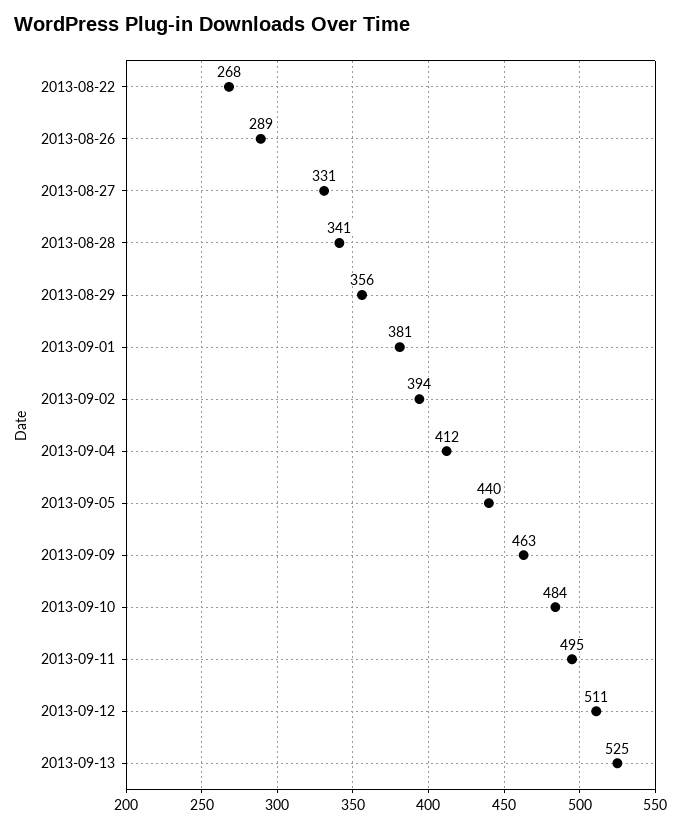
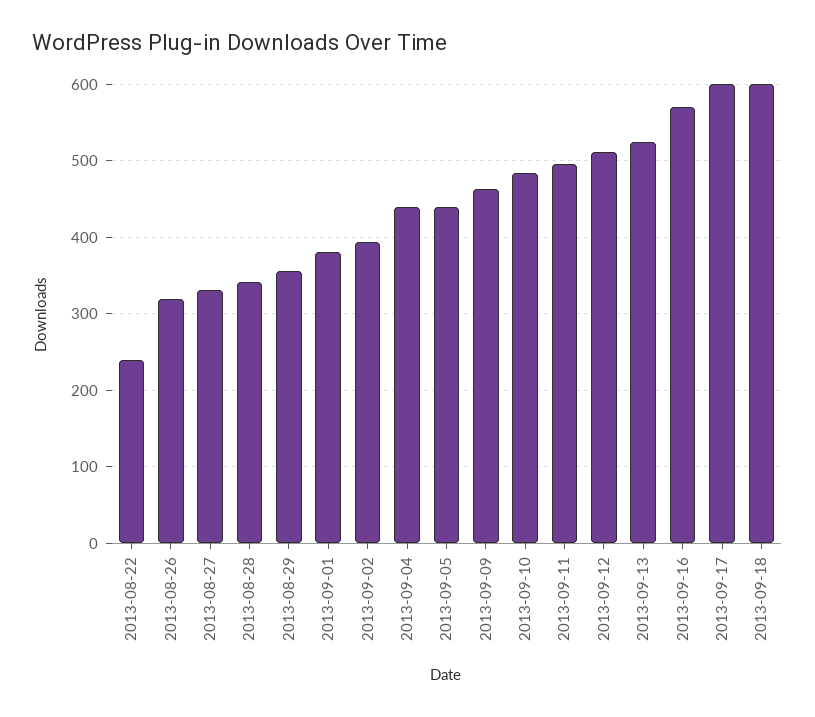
2013-08-22: 268 -> 240
2013-08-26: 289 -> 320
2013-09-04: 412 -> 440
2013-09-16: none -> 570
2013-09-17: none -> 600
2013-09-18: none -> 600

